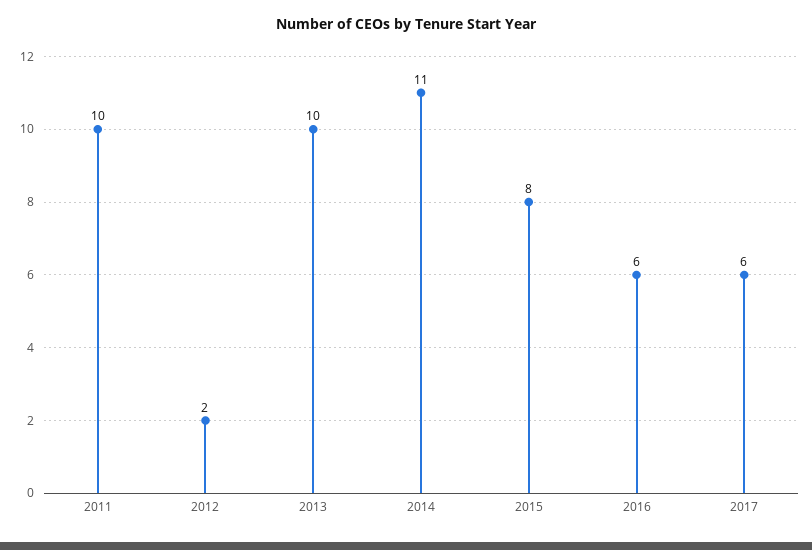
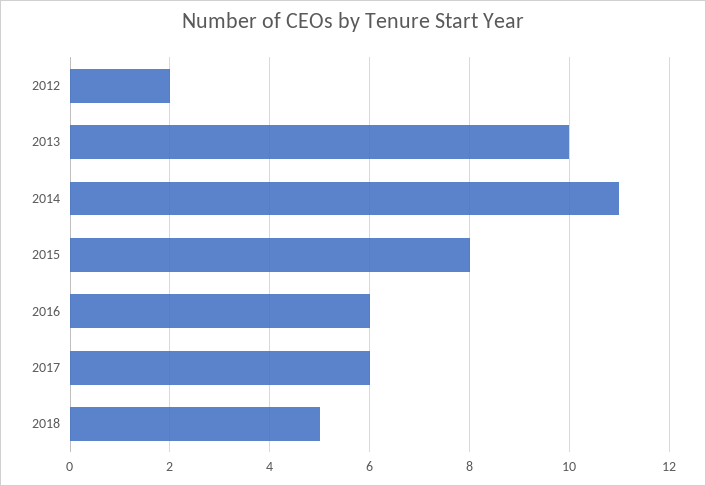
2011: 10 -> none
2018: none -> 5

